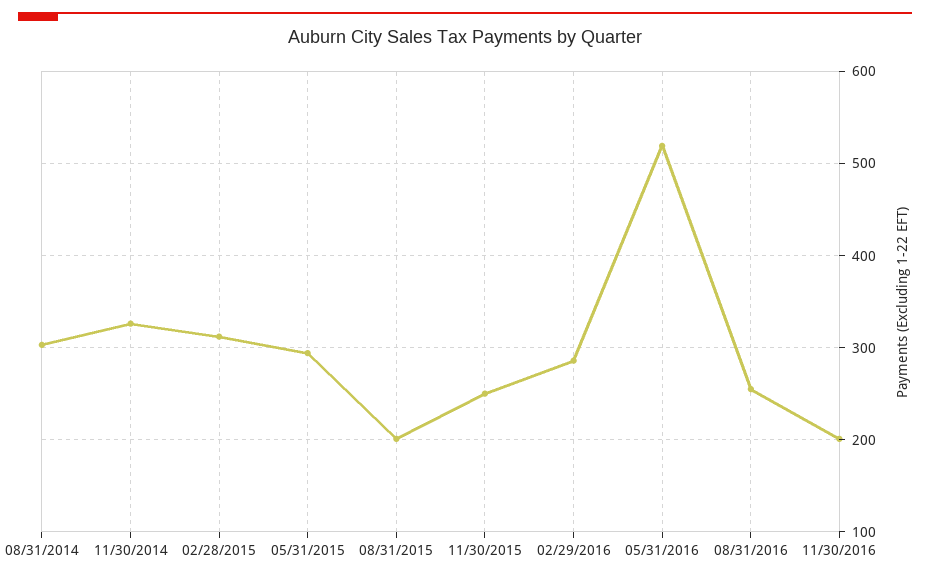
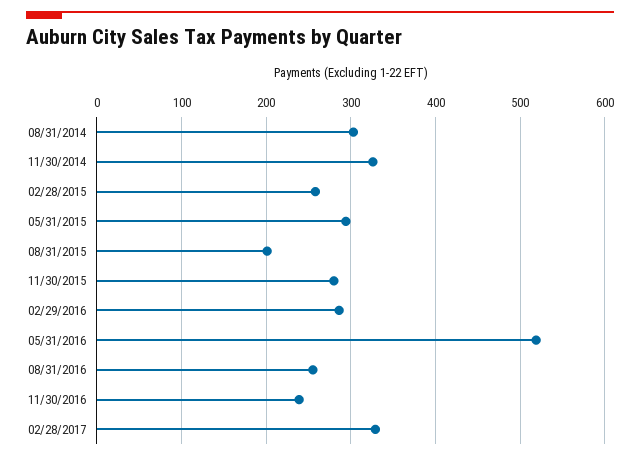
02/28/2015: 310 -> 260
11/30/2015: 250 -> 280
11/30/2016: 200 -> 240
02/28/2017: none -> 330

